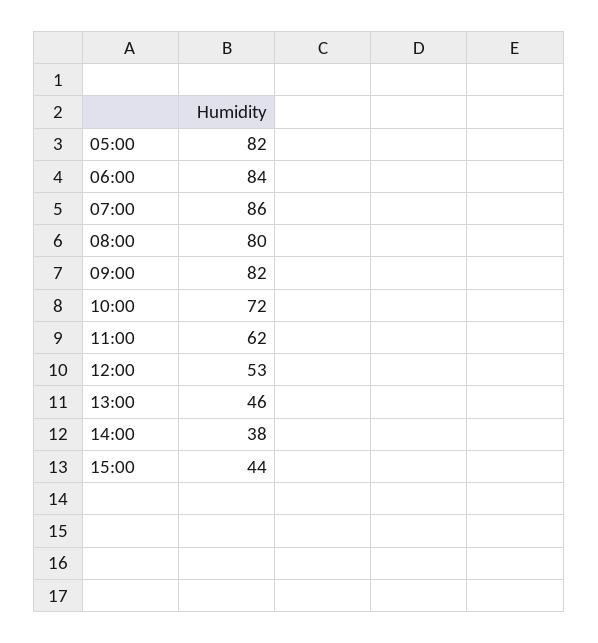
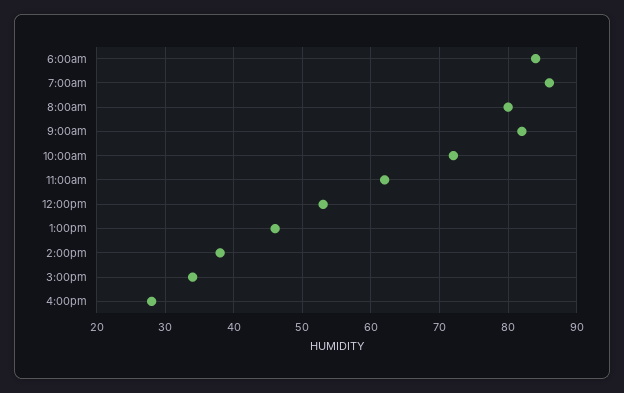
05:00: 82 -> none
15:00: 44 -> 34
4:00pm: none -> 28

